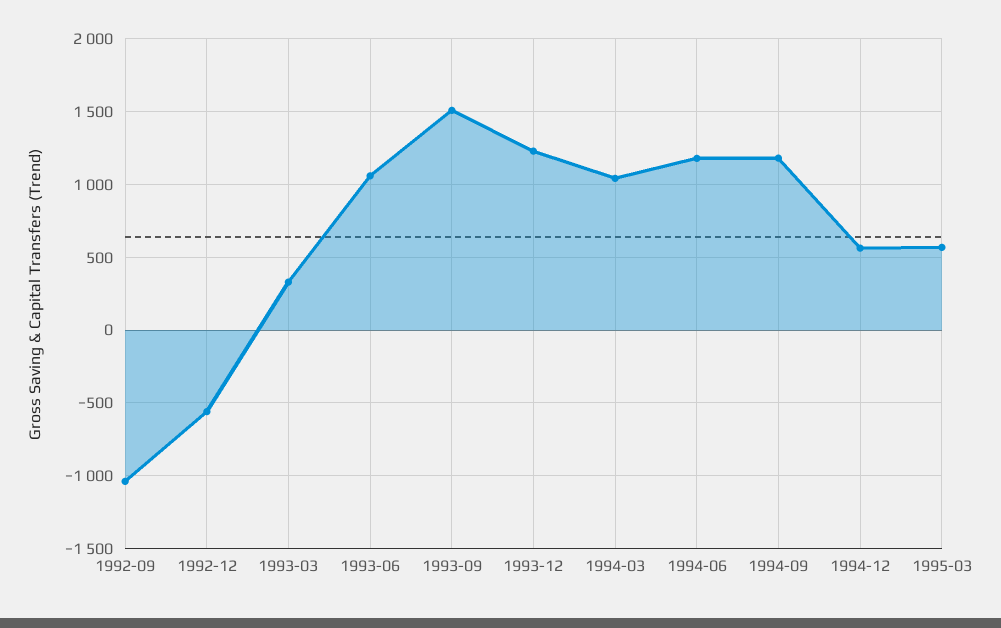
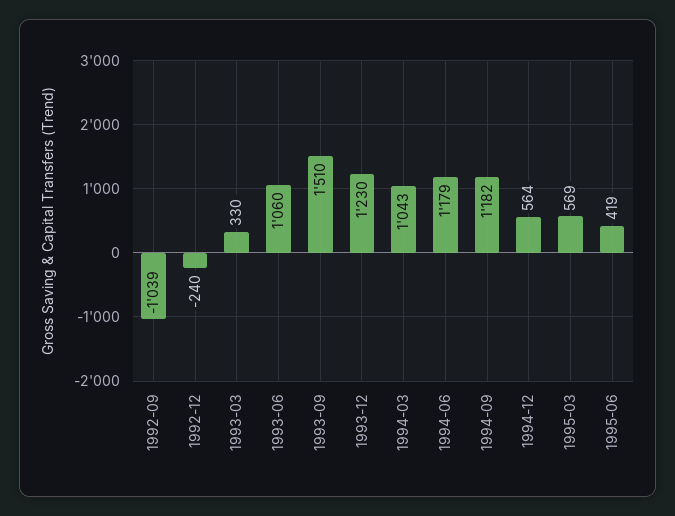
1992-12: -550 -> -240
1995-06: none -> 419

